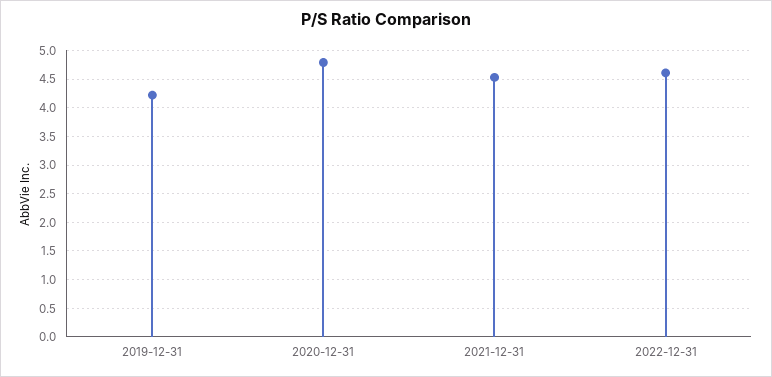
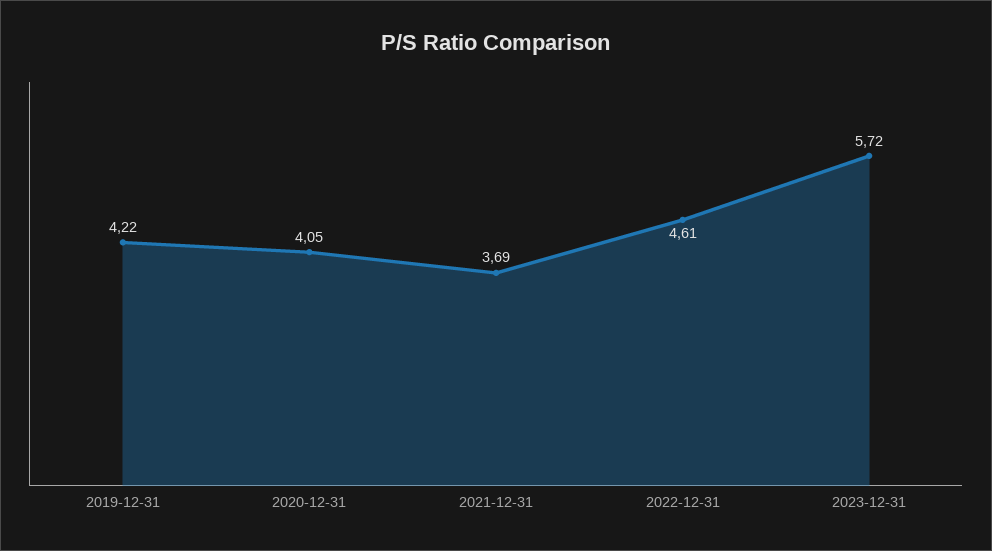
2020-12-31: 4.75 -> 4.05
2021-12-31: 4.5 -> 3.69
2023-12-31: none -> 5.72

